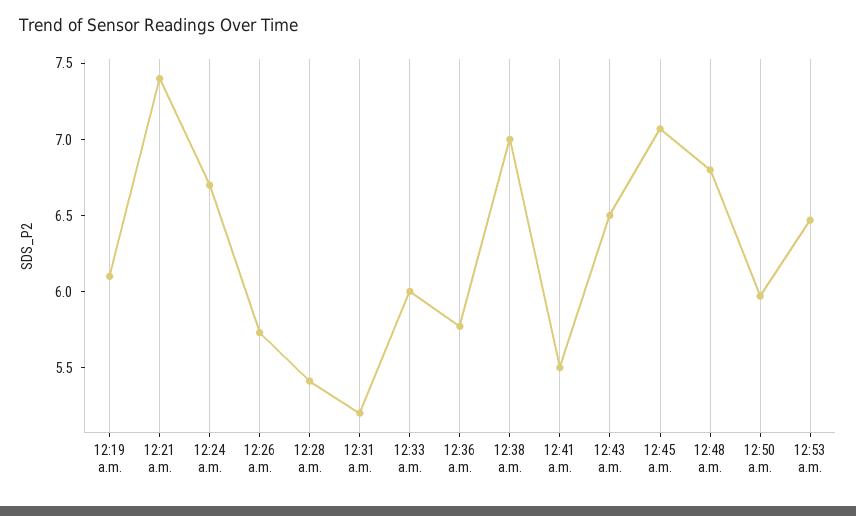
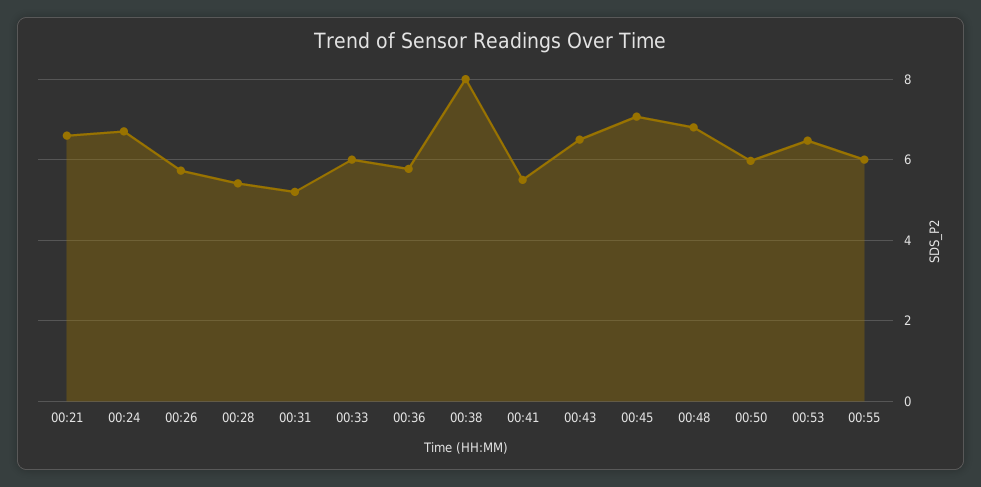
12:19 a.m.: 6.1 -> none
12:21 a.m.: 7.4 -> 6.6
12:38 a.m.: 7 -> 8
00:55: none -> 6

